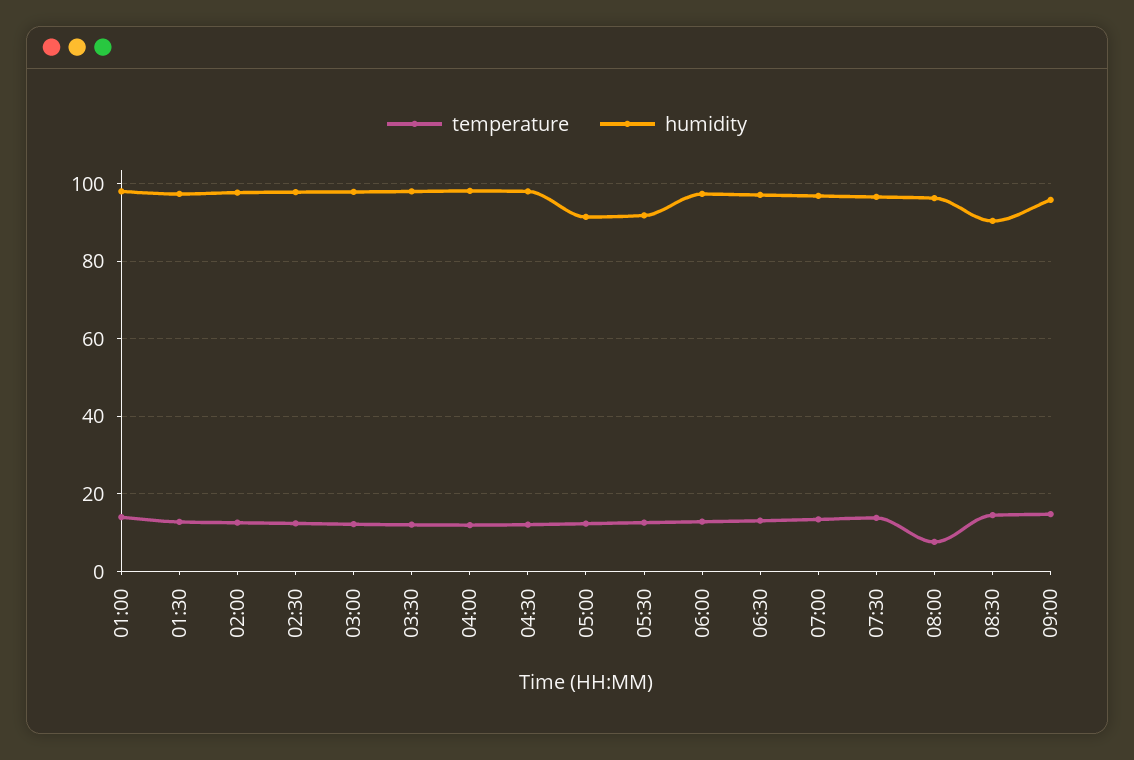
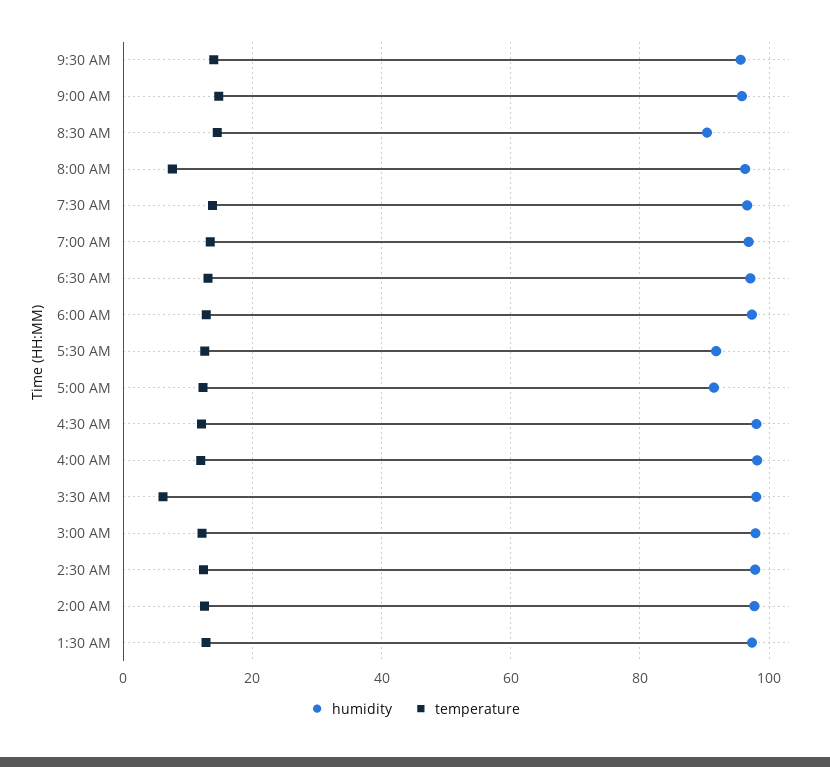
temperature, 01:00: 14 -> none
humidity, 01:00: 98 -> none
temperature, 03:30: 12 -> 6
humidity, 9:30 AM: none -> 96
temperature, 9:30 AM: none -> 14

